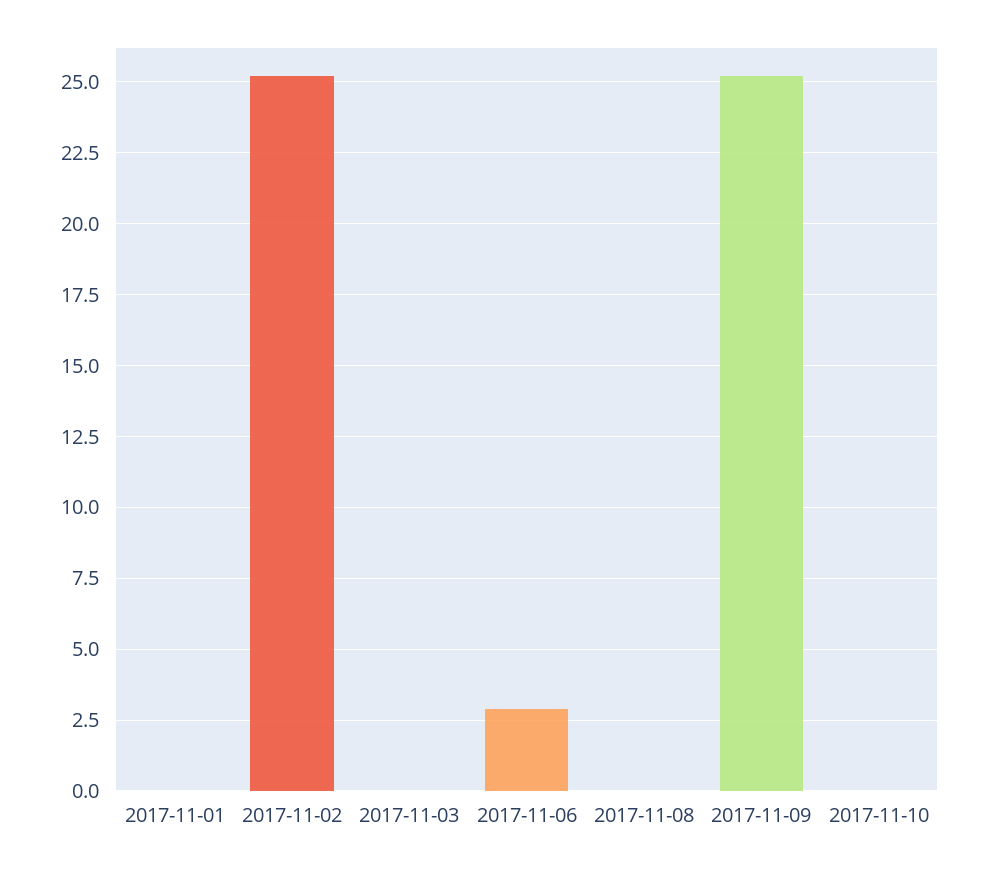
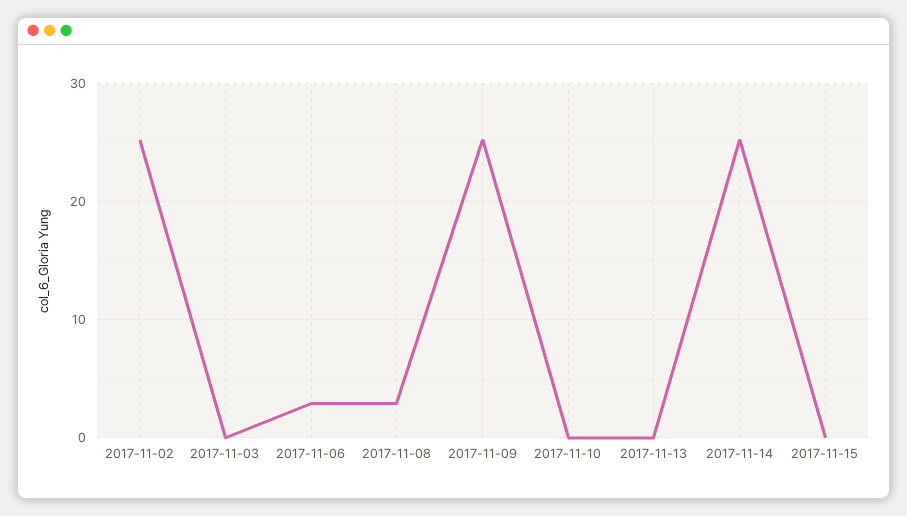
2017-11-01: 0 -> none
2017-11-08: 0 -> 3
2017-11-13: none -> 0
2017-11-14: none -> 25
2017-11-15: none -> 0

